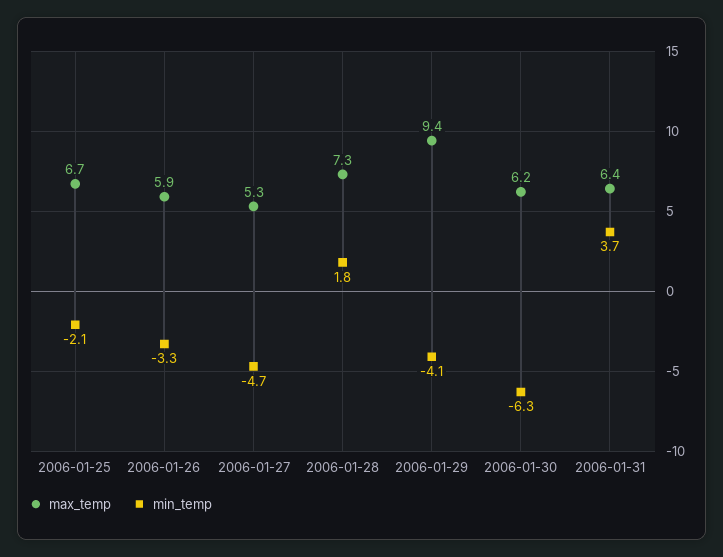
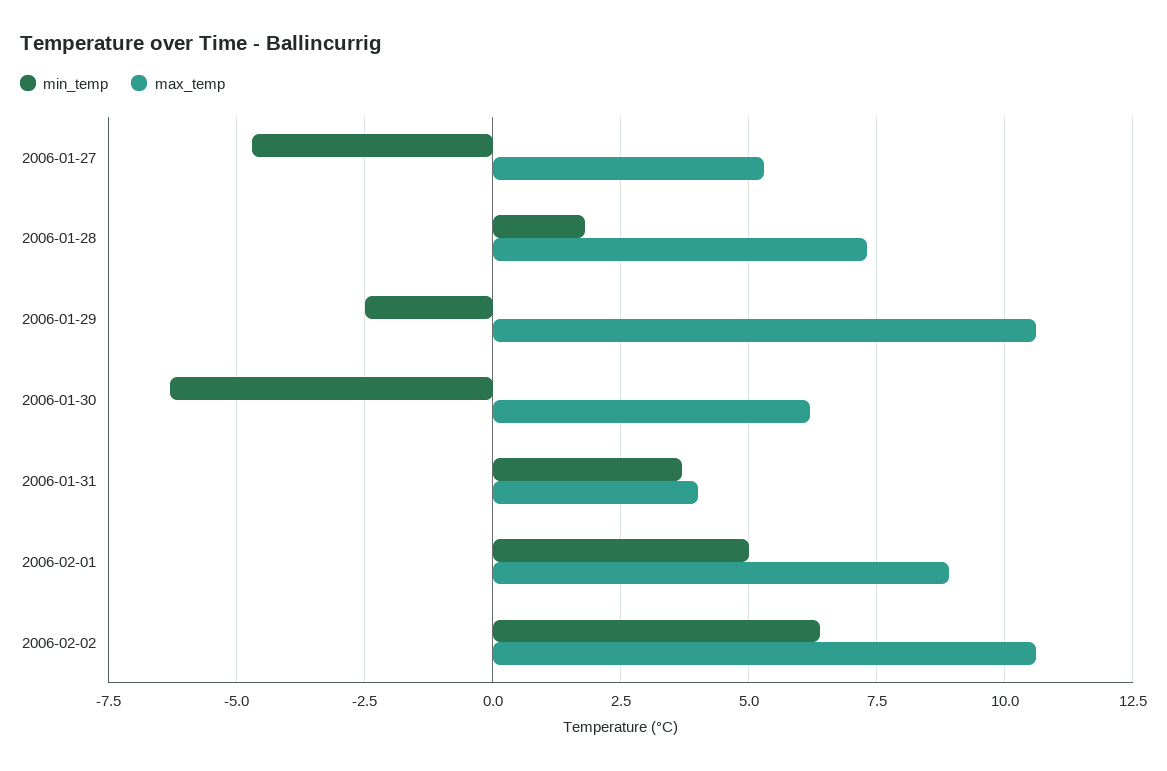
max_temp, 2006-01-25: 6.7 -> none
min_temp, 2006-01-25: -2.1 -> none
max_temp, 2006-01-26: 5.9 -> none
min_temp, 2006-01-26: -3.3 -> none
max_temp, 2006-01-29: 9.4 -> 10.5
min_temp, 2006-01-29: -4.1 -> -2.5
max_temp, 2006-01-31: 6.4 -> 4
min_temp, 2006-02-01: none -> 5
max_temp, 2006-02-01: none -> 9
min_temp, 2006-02-02: none -> 6.5
max_temp, 2006-02-02: none -> 10.5

